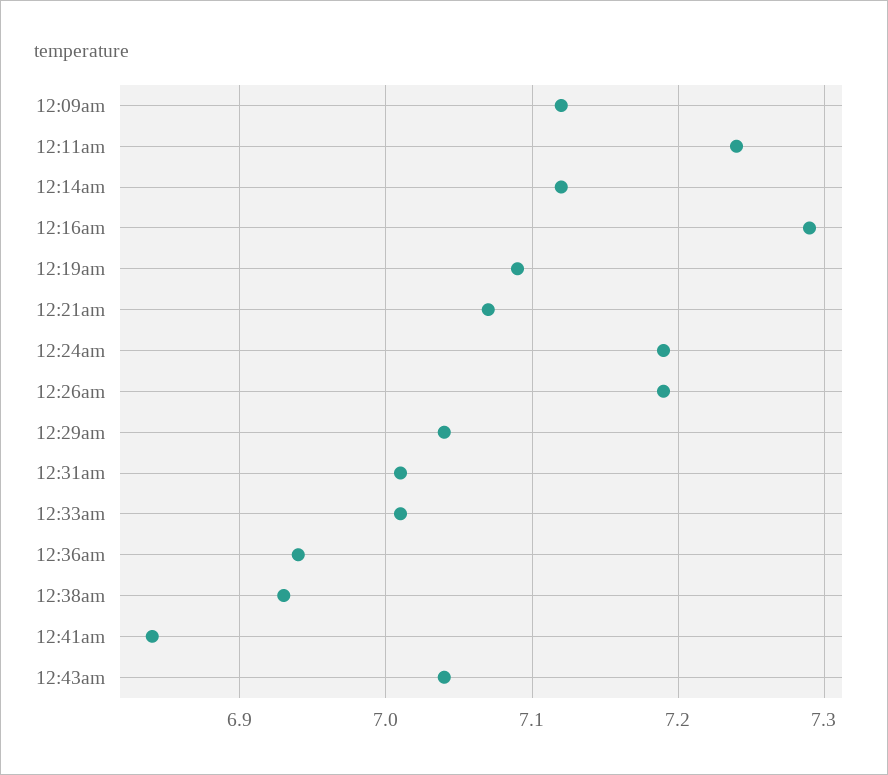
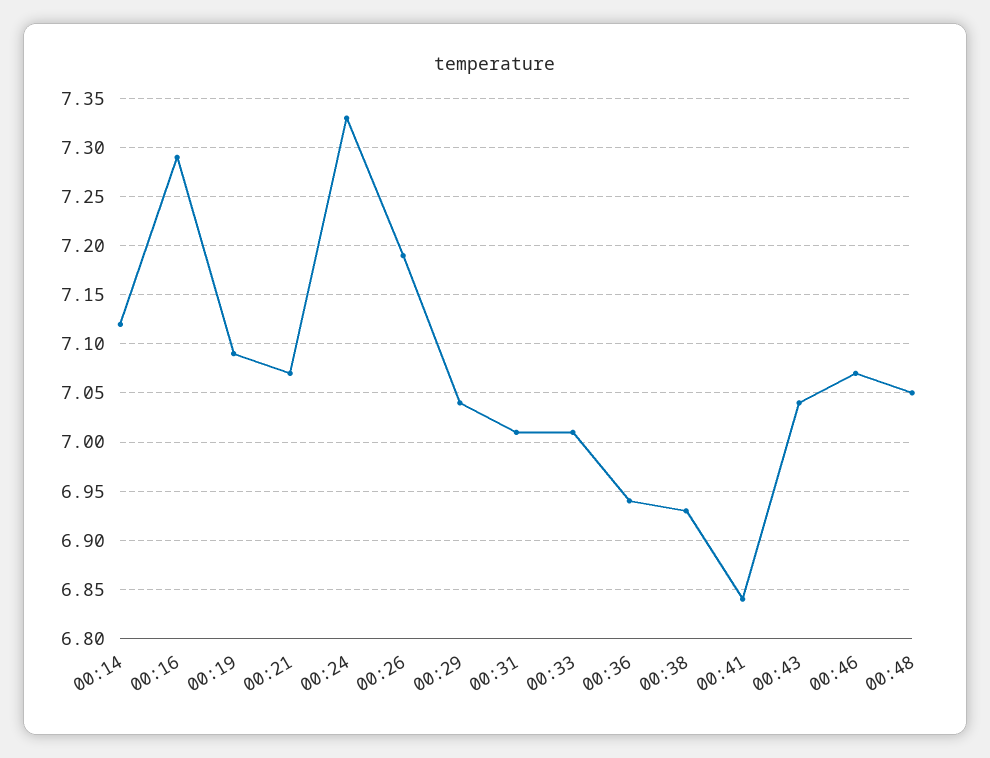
12:09am: 7.12 -> none
12:11am: 7.24 -> none
12:24am: 7.19 -> 7.33
00:46: none -> 7.07
00:48: none -> 7.05

